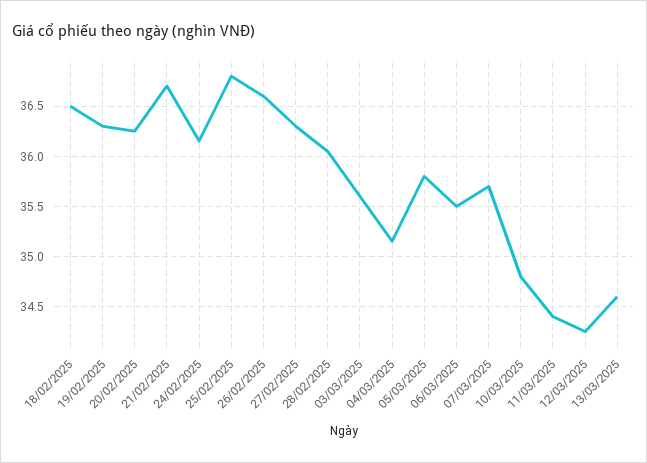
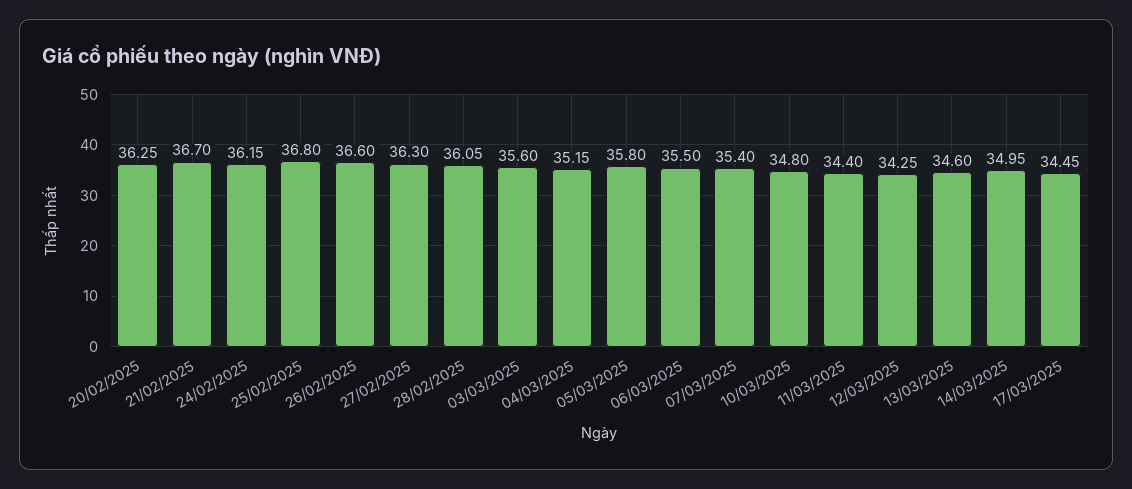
18/02/2025: 36.5 -> none
19/02/2025: 36.3 -> none
07/03/2025: 35.7 -> 35.4
14/03/2025: none -> 34.95
17/03/2025: none -> 34.45

